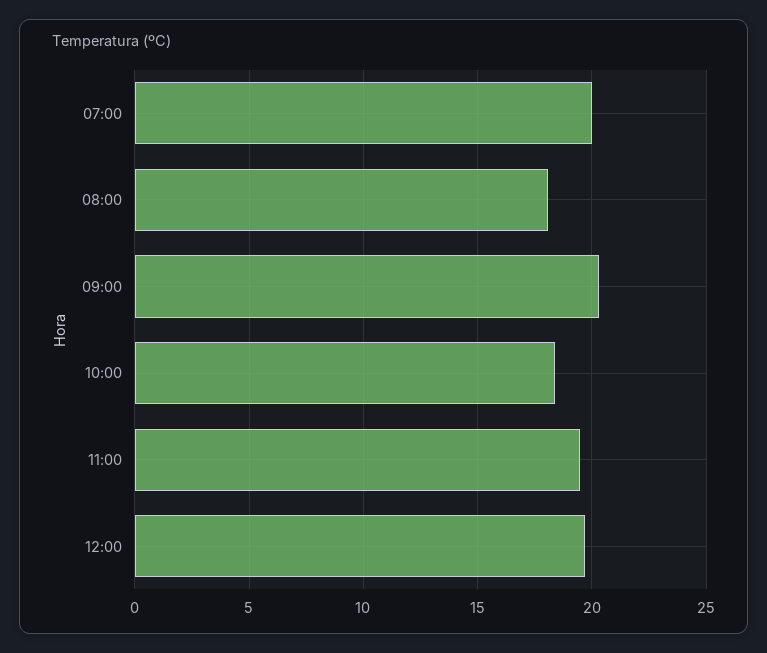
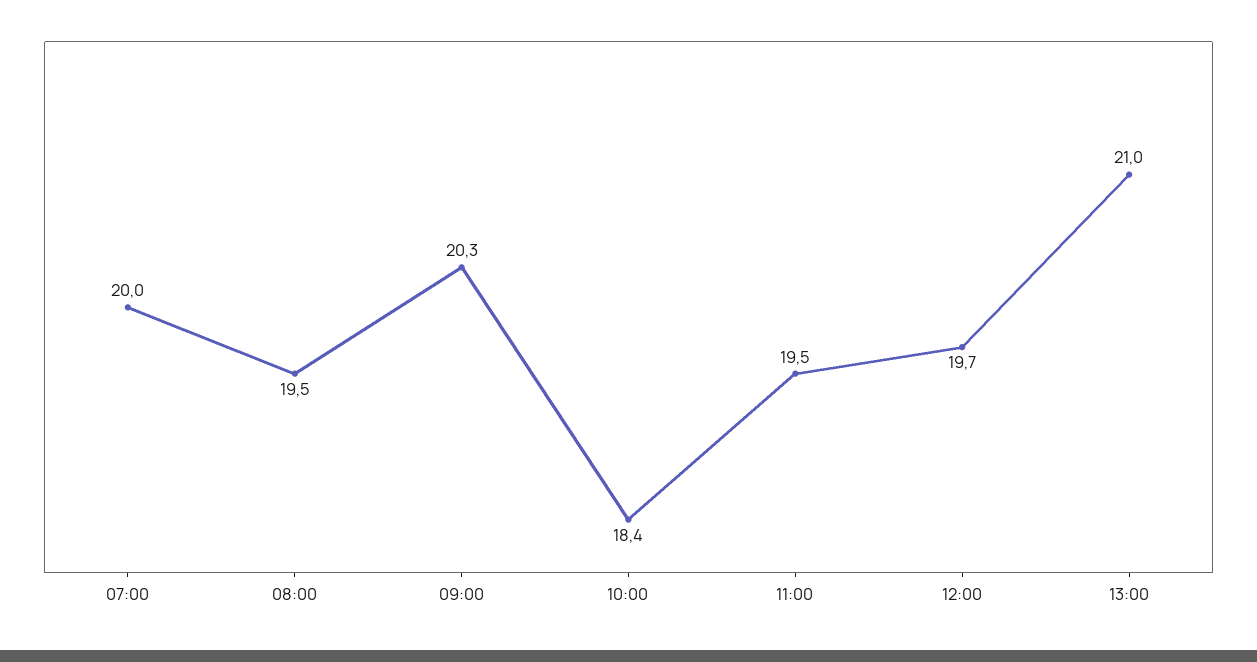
08:00: 18 -> 19.5
13:00: none -> 21

